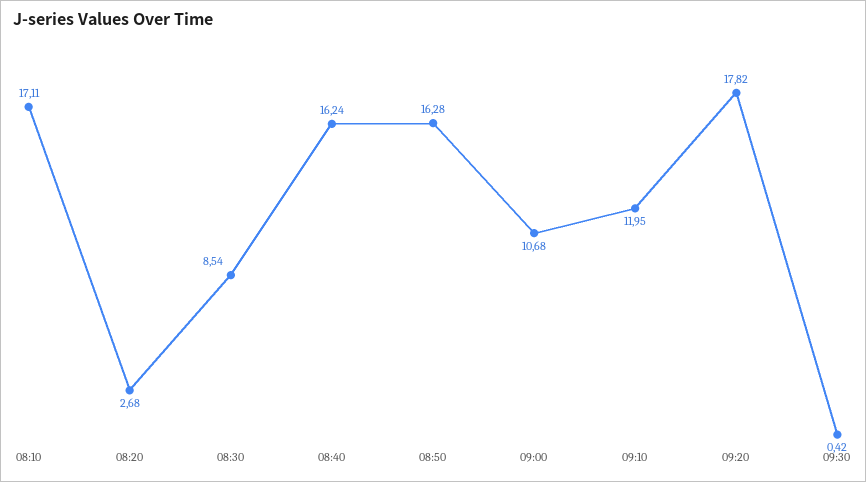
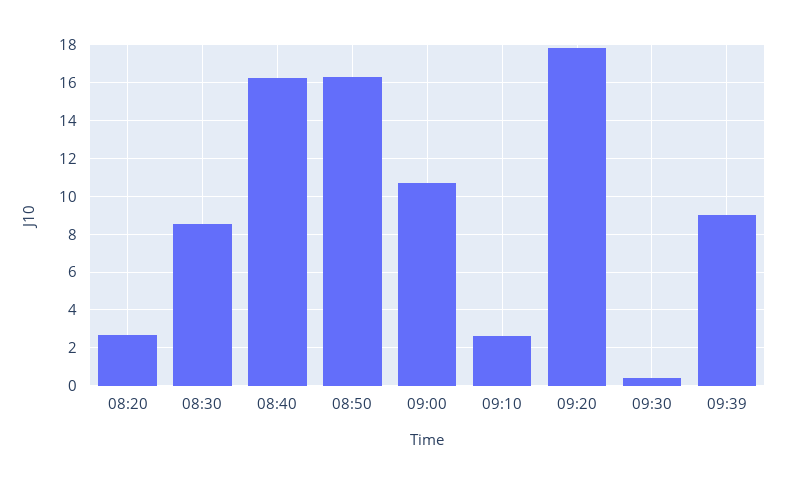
08:10: 17.11 -> none
09:10: 11.95 -> 2.5
09:39: none -> 9

